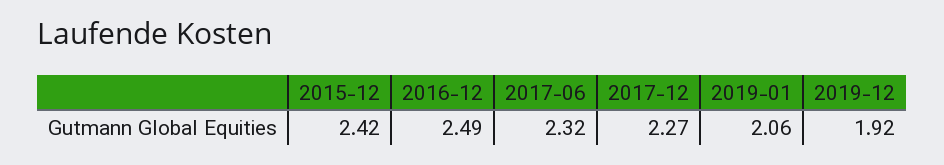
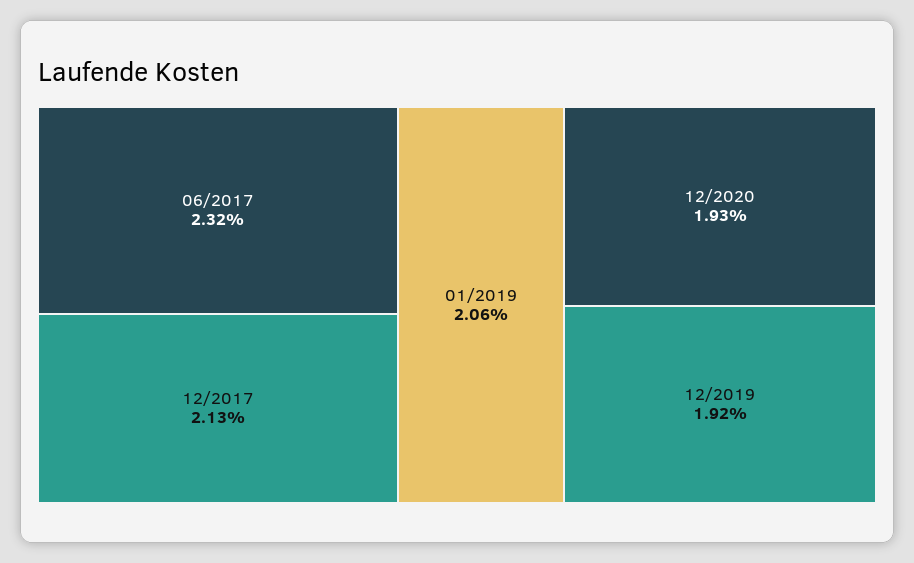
2015-12: 2.42 -> none
2016-12: 2.49 -> none
2017-12: 2.27 -> 2.13
12/2020: none -> 1.93

